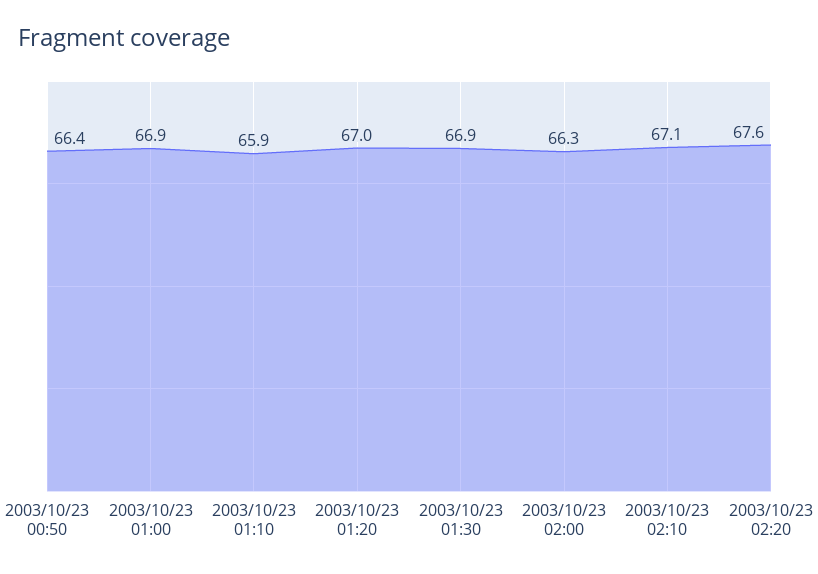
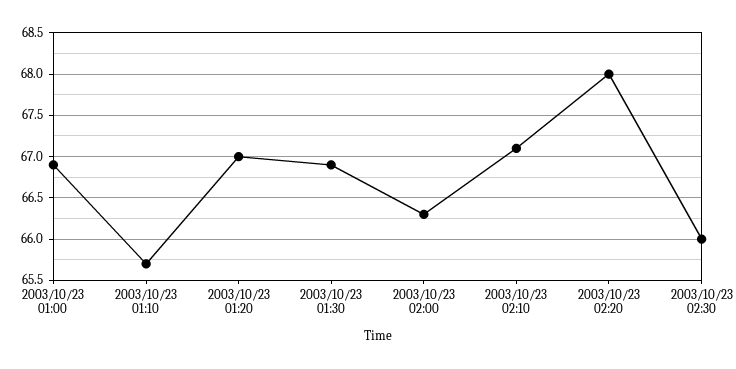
2003/10/23 00:50: 66.4 -> none
2003/10/23 01:10: 65.9 -> 65.7
2003/10/23 02:20: 67.6 -> 68
2003/10/23 02:30: none -> 66

